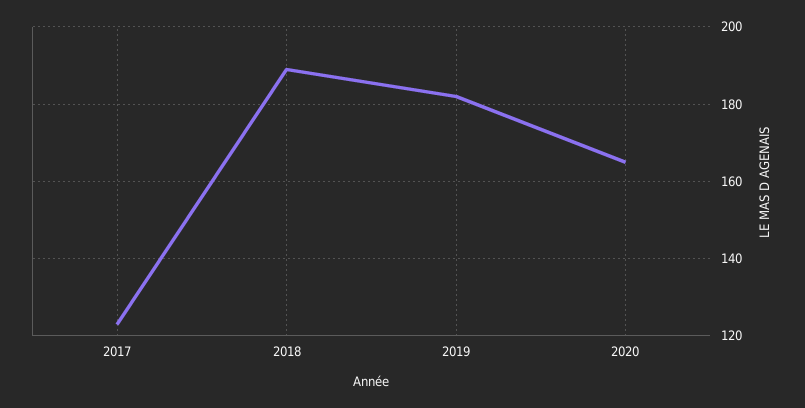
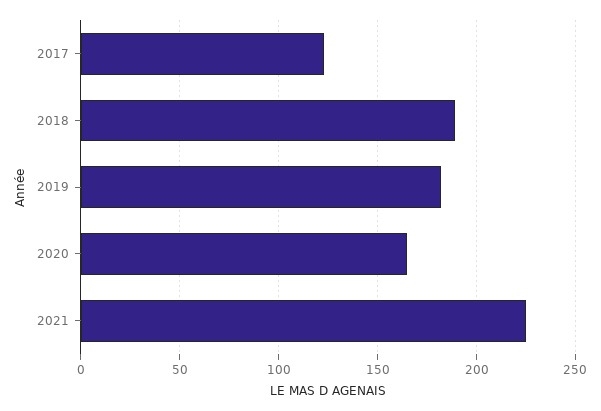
2021: none -> 225

